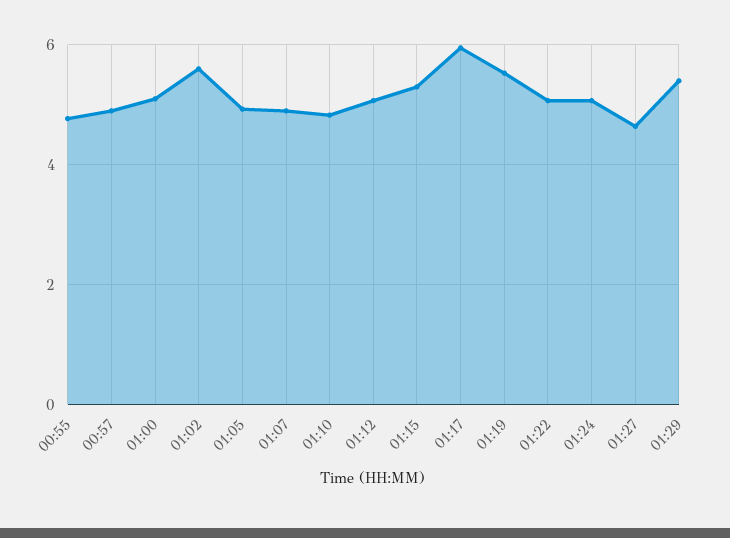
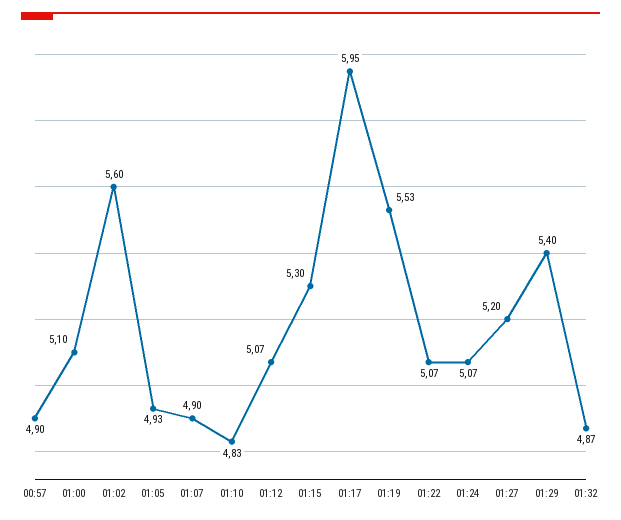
00:55: 4.8 -> none
01:27: 4.6 -> 5.2
01:32: none -> 4.87

